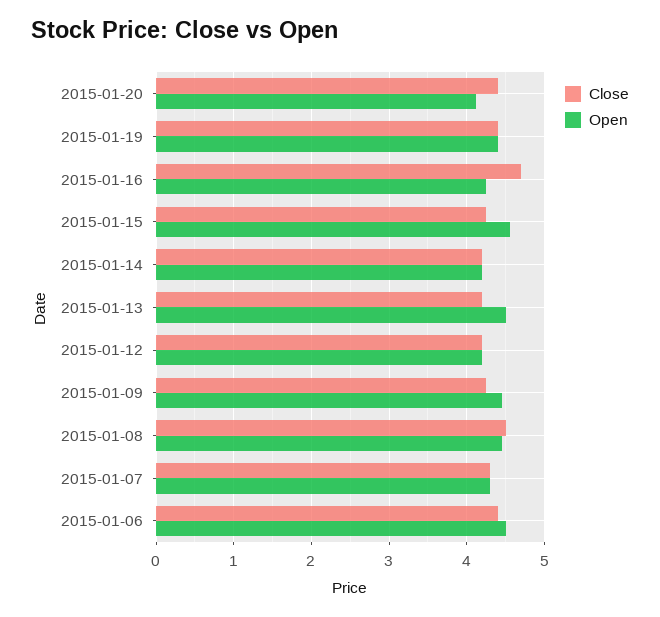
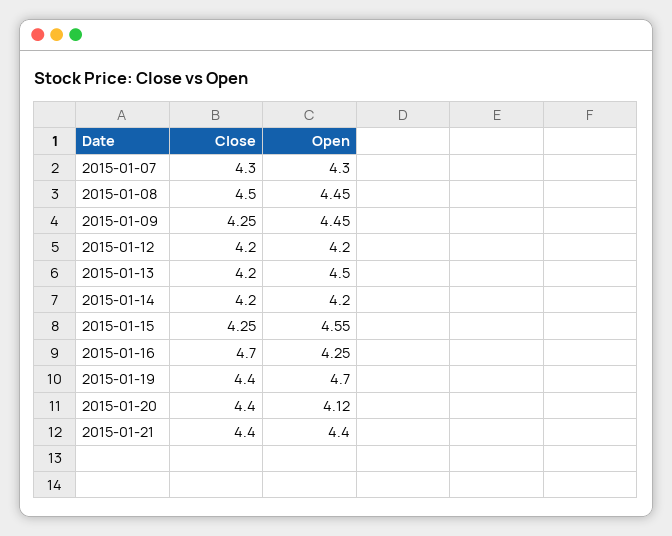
Open, 2015-01-19: 4.4 -> 4.7
Close, 2015-01-06: 4.4 -> none
Open, 2015-01-06: 4.5 -> none
Close, 2015-01-21: none -> 4.4
Open, 2015-01-21: none -> 4.4

